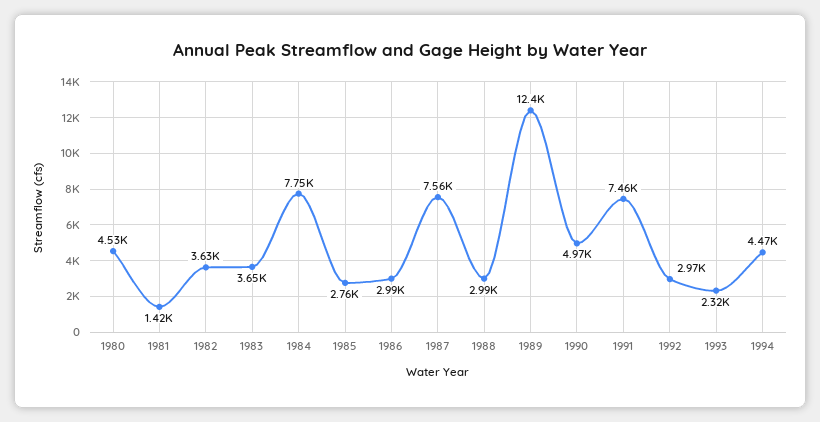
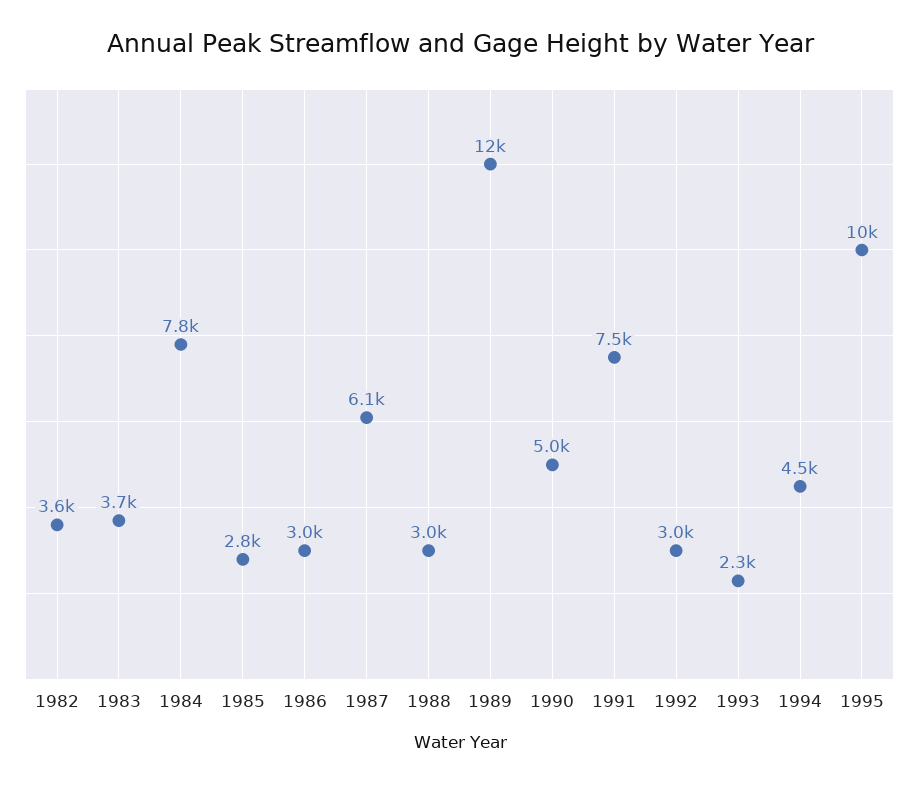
1980: 4530 -> none
1981: 1420 -> none
1987: 7560 -> 6100
1995: none -> 10000

